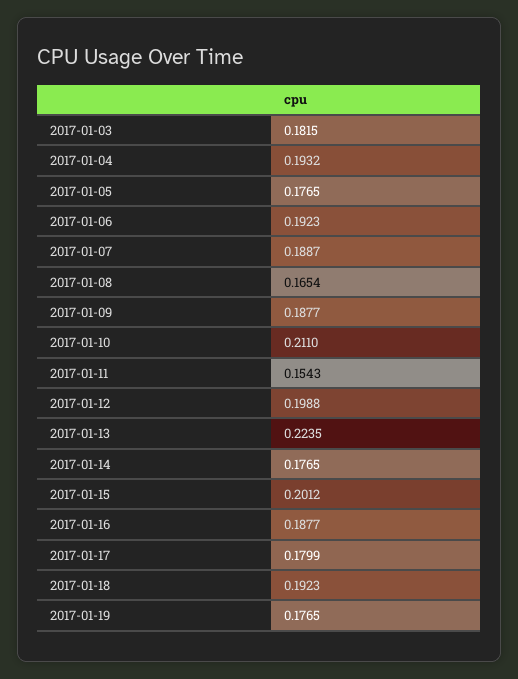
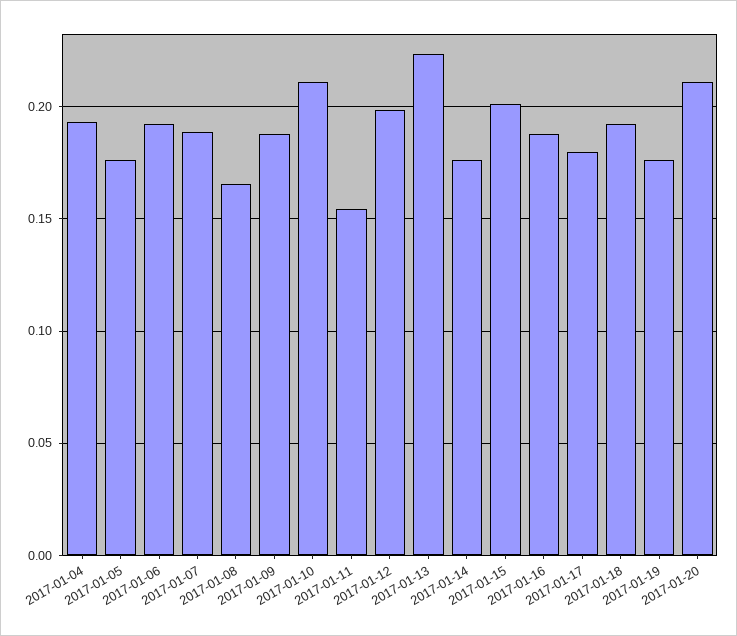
2017-01-03: 0.1815 -> none
2017-01-20: none -> 0.21

